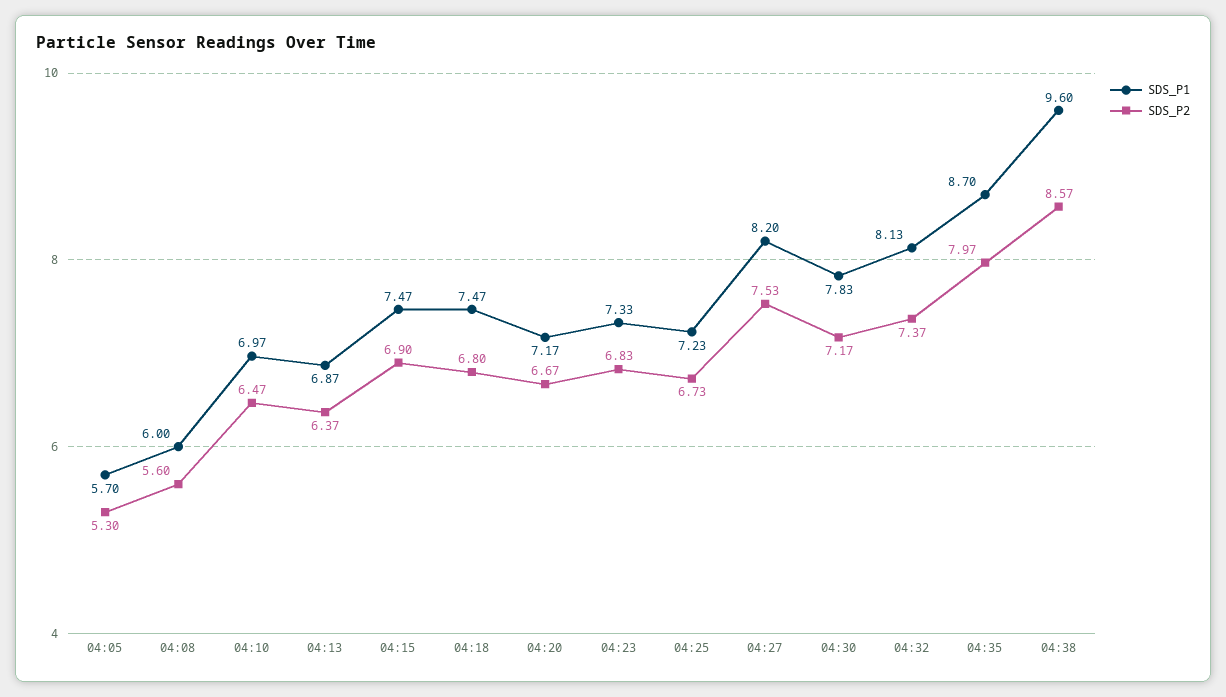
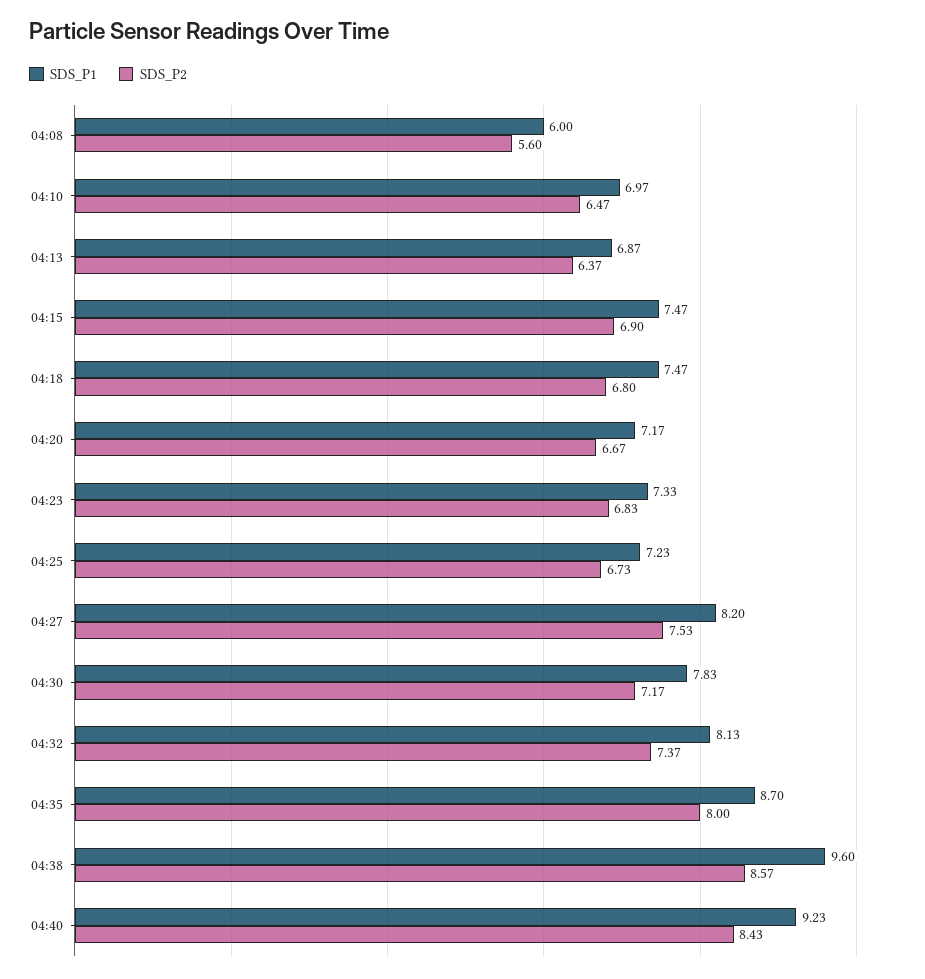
SDS_P1, 04:05: 5.7 -> none
SDS_P2, 04:05: 5.3 -> none
SDS_P2, 04:35: 7.97 -> 8
SDS_P1, 04:40: none -> 9.23
SDS_P2, 04:40: none -> 8.43

